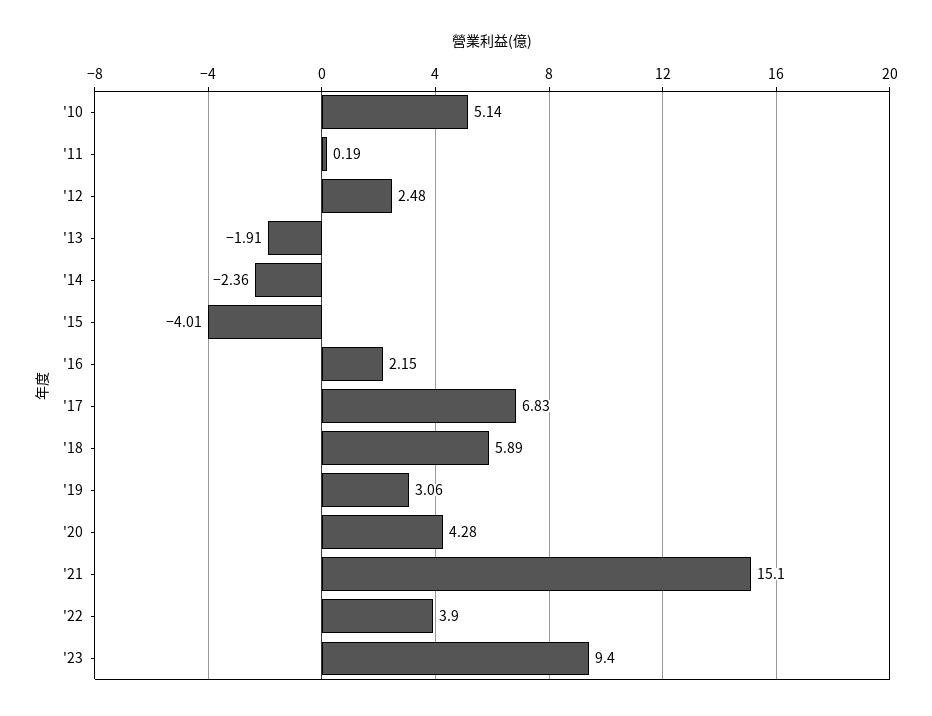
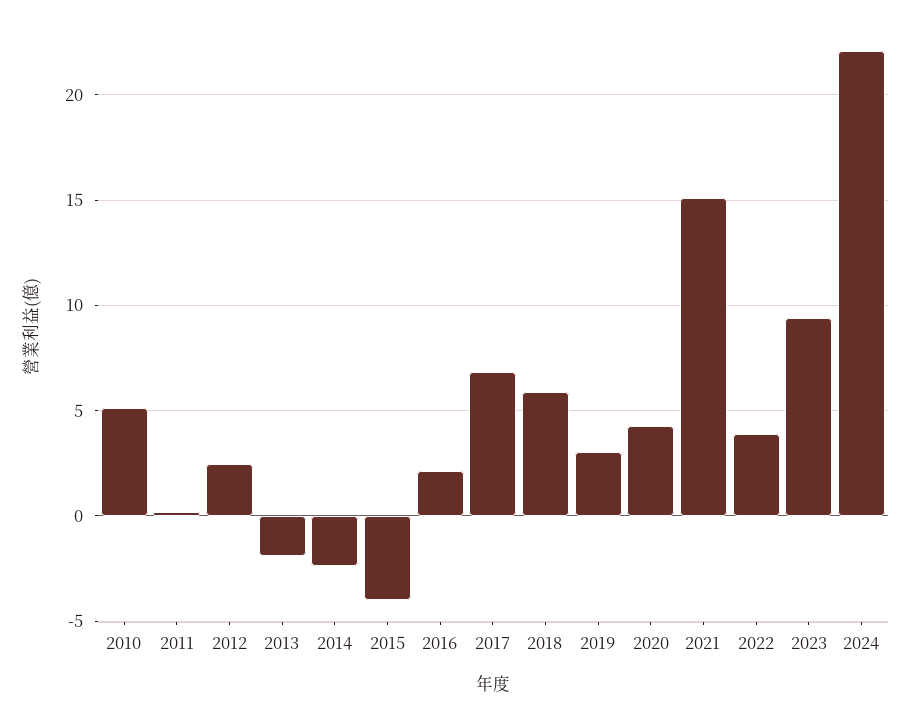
2024: none -> 22

